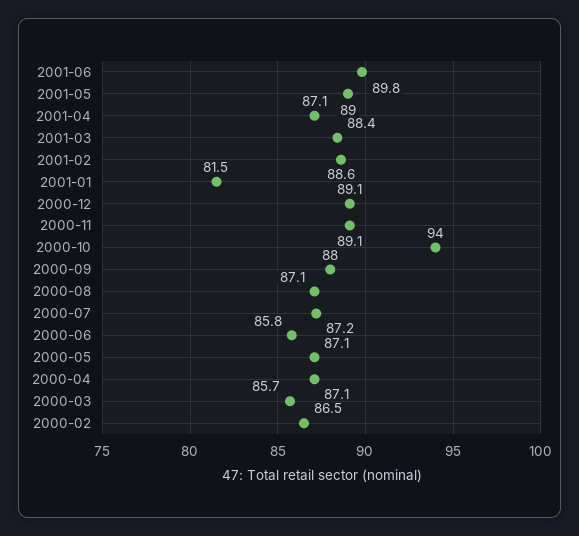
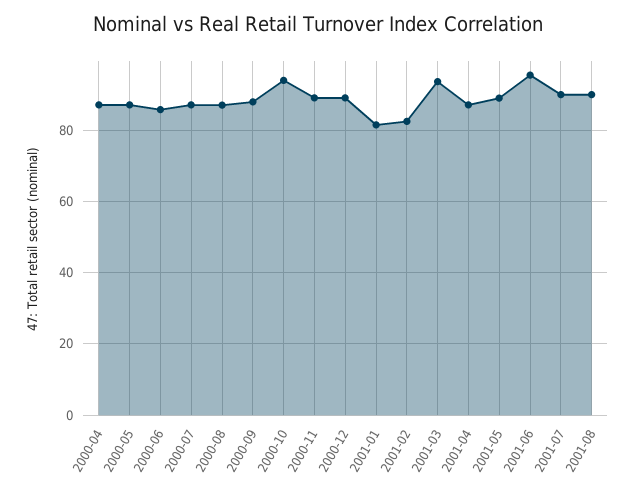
2001-06: 89.8 -> 96
2001-03: 88.4 -> 94
2001-02: 88.6 -> 82
2000-03: 85.7 -> none
2000-02: 86.5 -> none
2001-07: none -> 90
2001-08: none -> 90

